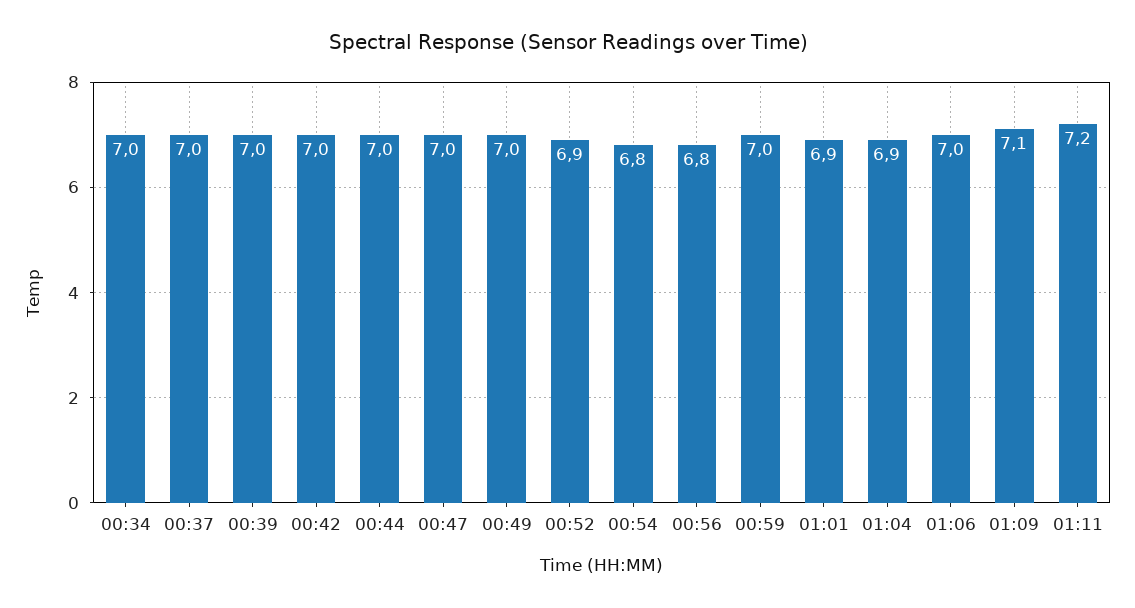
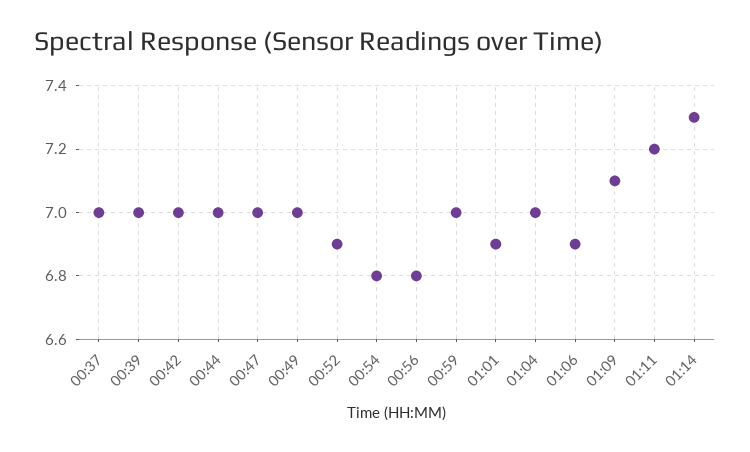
00:34: 7 -> none
01:04: 6.9 -> 7
01:06: 7 -> 6.9
01:14: none -> 7.3

